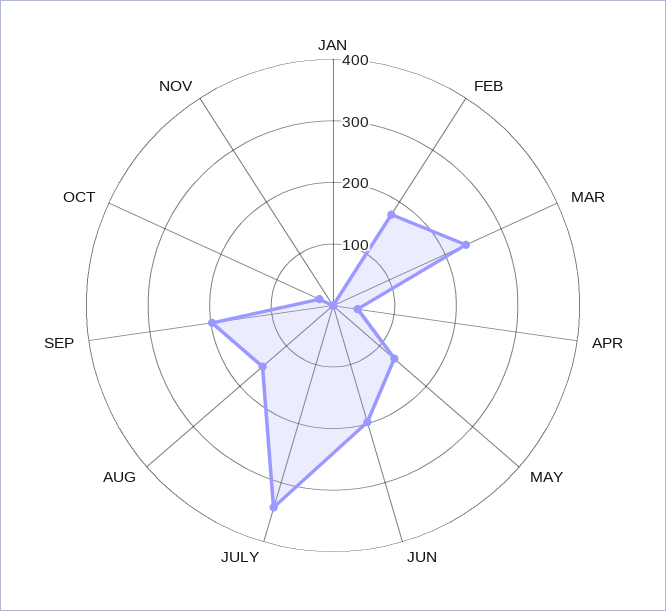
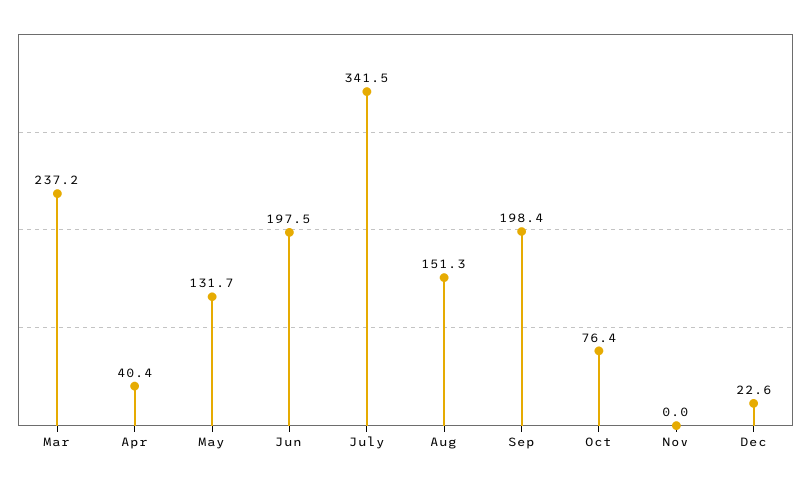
JAN: 0 -> none
FEB: 180 -> none
OCT: 20 -> 76.4
Dec: none -> 22.6

